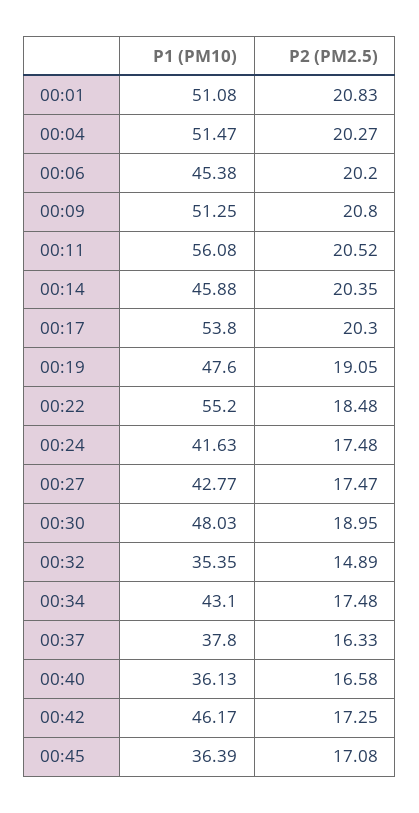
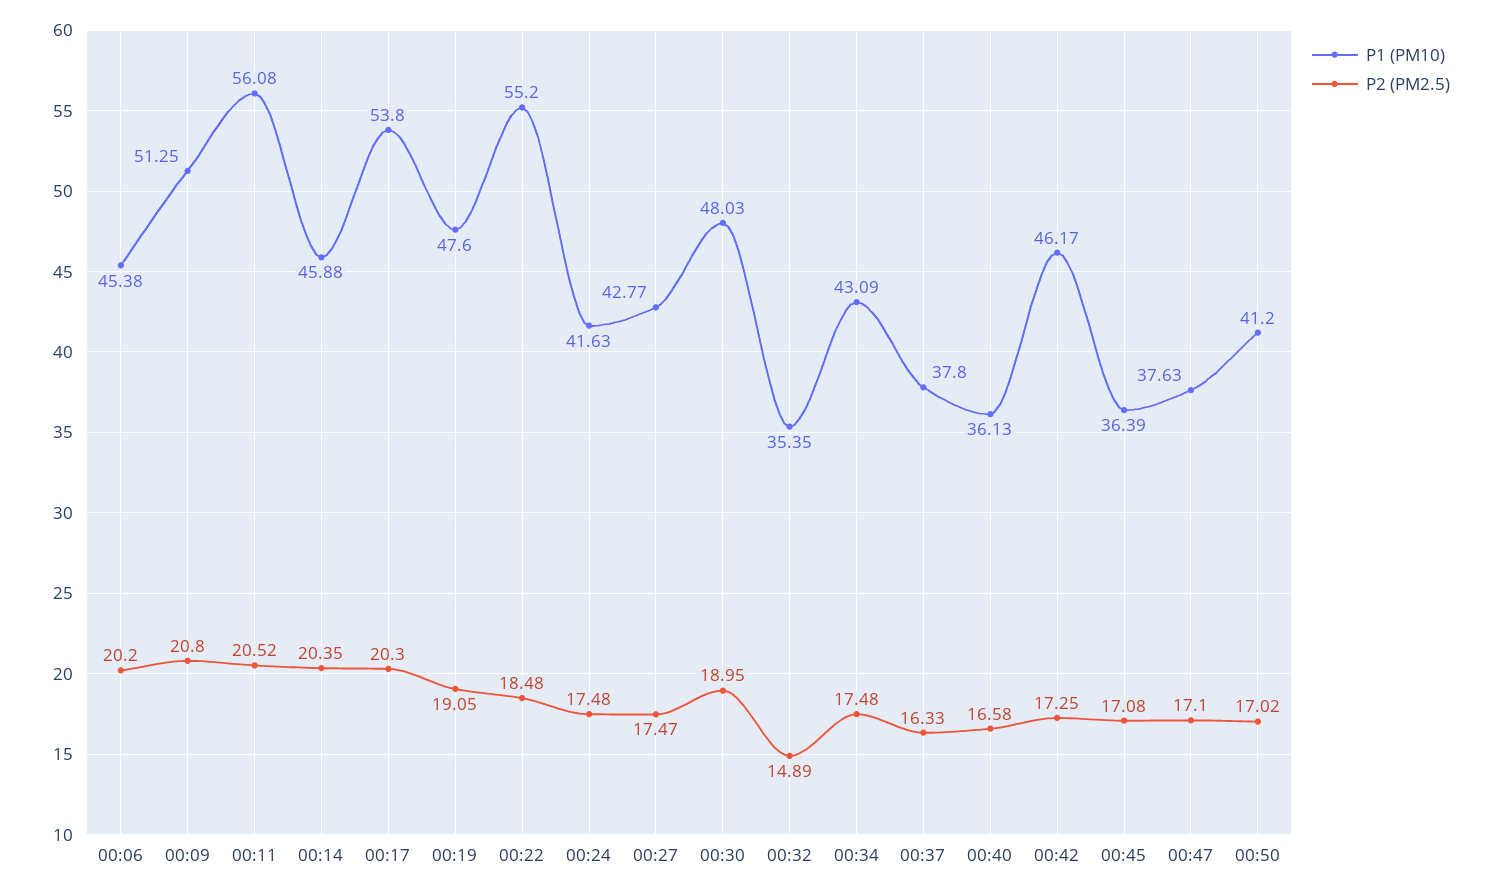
P1 (PM10), 00:01: 51.08 -> none
P2 (PM2.5), 00:01: 20.83 -> none
P1 (PM10), 00:04: 51.47 -> none
P2 (PM2.5), 00:04: 20.27 -> none
P1 (PM10), 00:34: 43.1 -> 43.09
P1 (PM10), 00:47: none -> 37.63
P2 (PM2.5), 00:47: none -> 17.1
P1 (PM10), 00:50: none -> 41.2
P2 (PM2.5), 00:50: none -> 17.02

